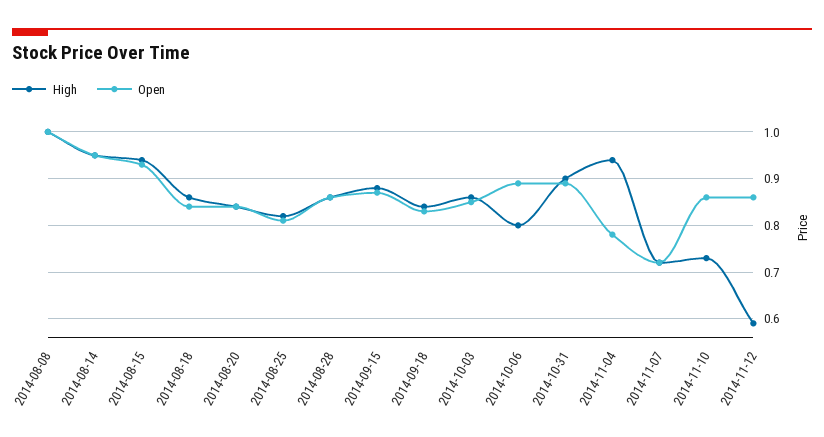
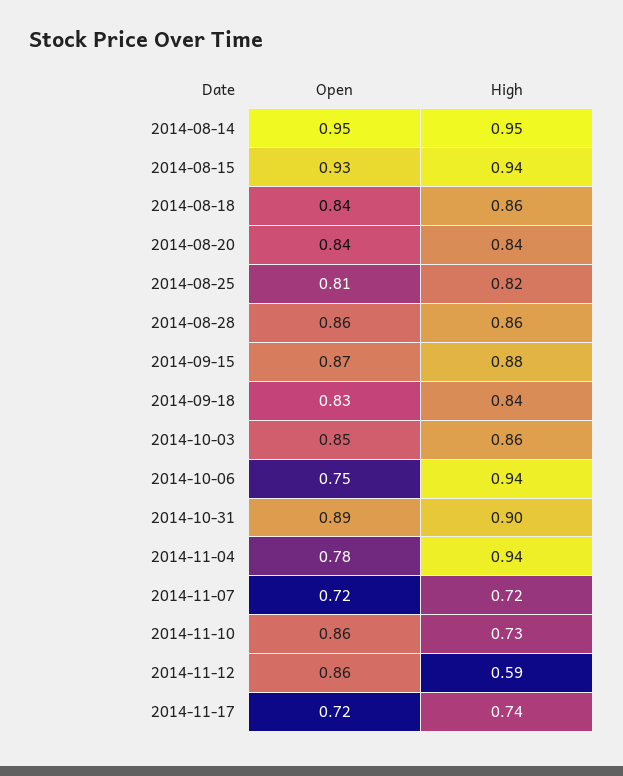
High, 2014-08-08: 1 -> none
Open, 2014-08-08: 1 -> none
High, 2014-10-06: 0.8 -> 0.94
Open, 2014-10-06: 0.9 -> 0.75
Open, 2014-11-17: none -> 0.72
High, 2014-11-17: none -> 0.74

